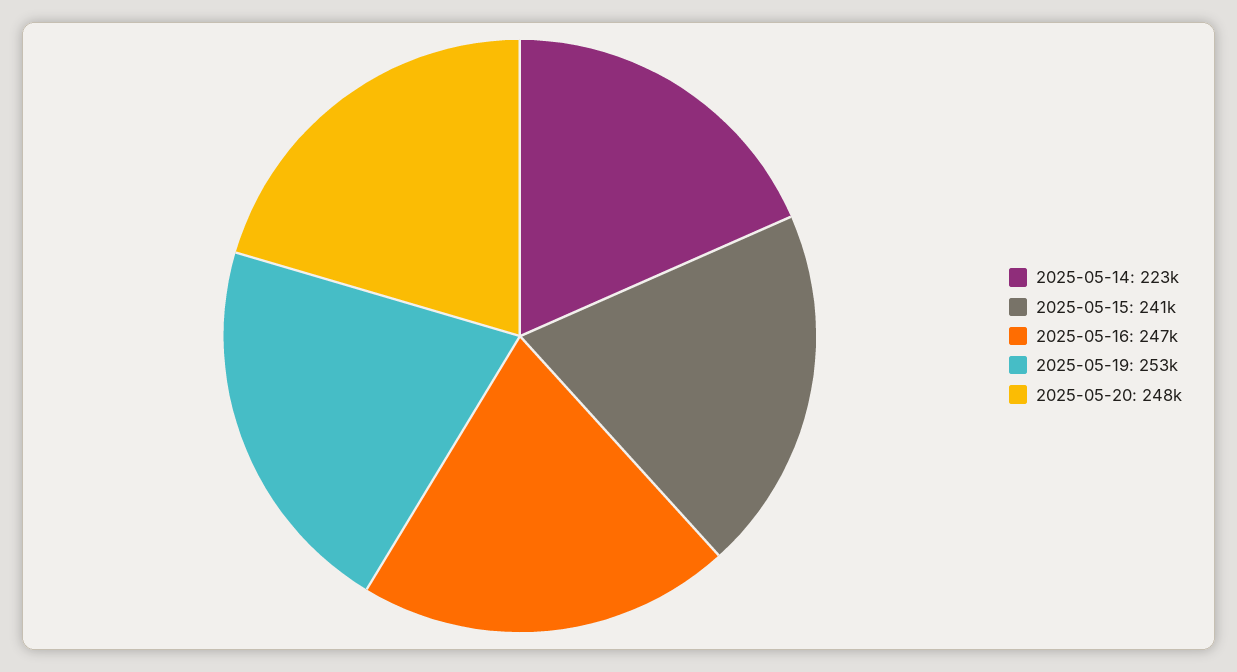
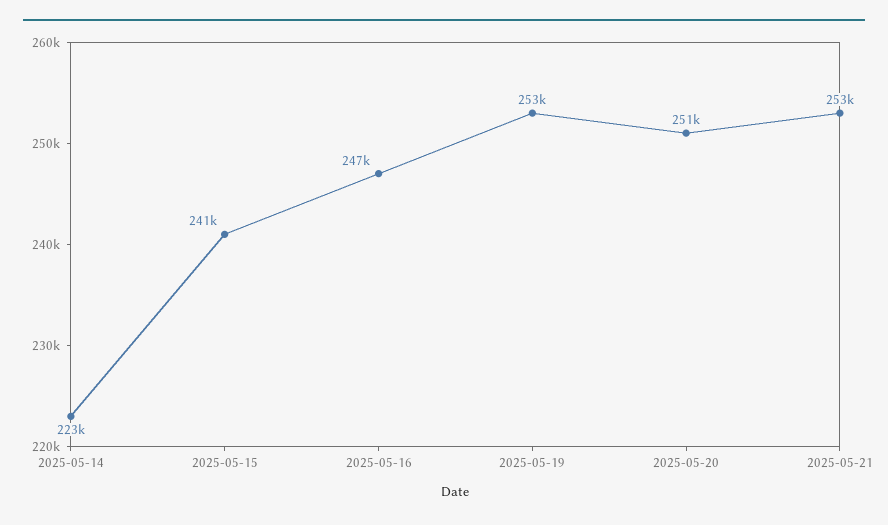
2025-05-20: 248000 -> 251000
2025-05-21: none -> 253000

